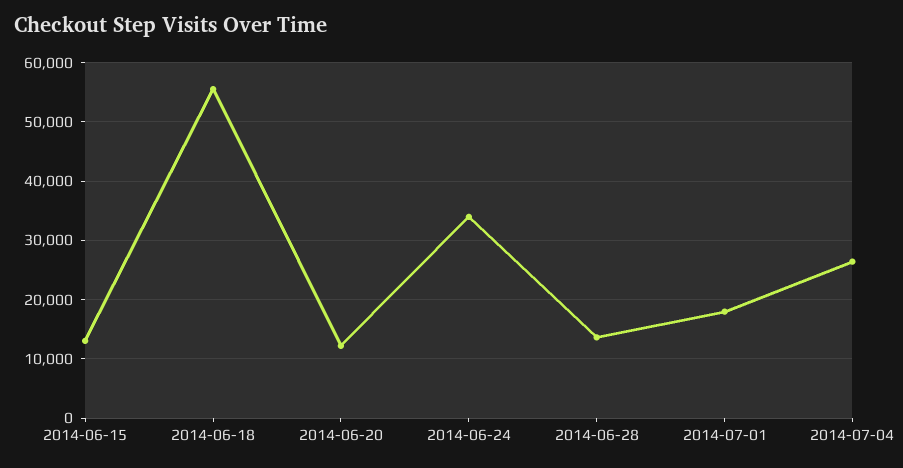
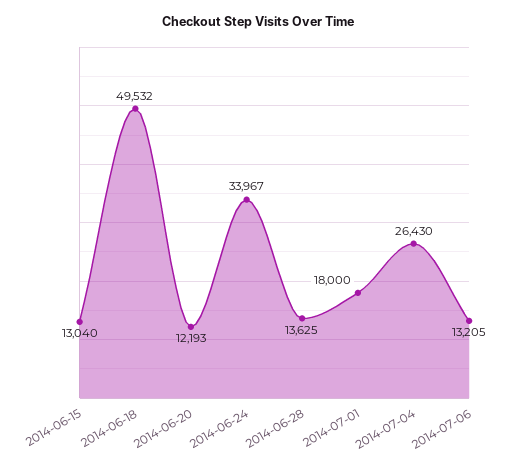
2014-06-18: 56000 -> 49532
2014-07-06: none -> 13205

